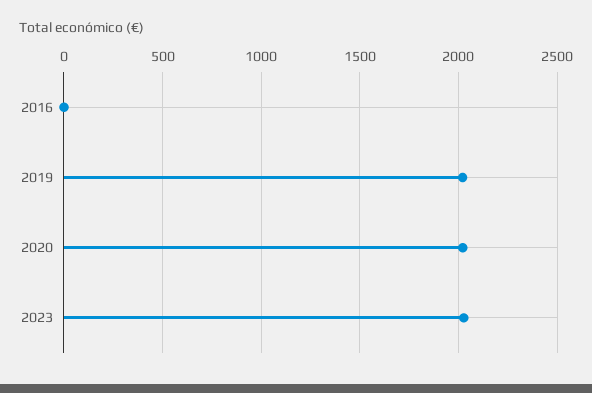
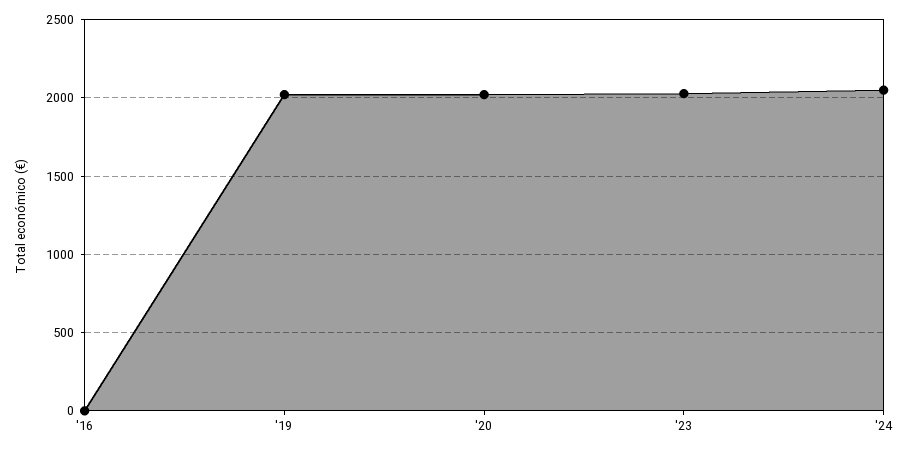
'24: none -> 2050

